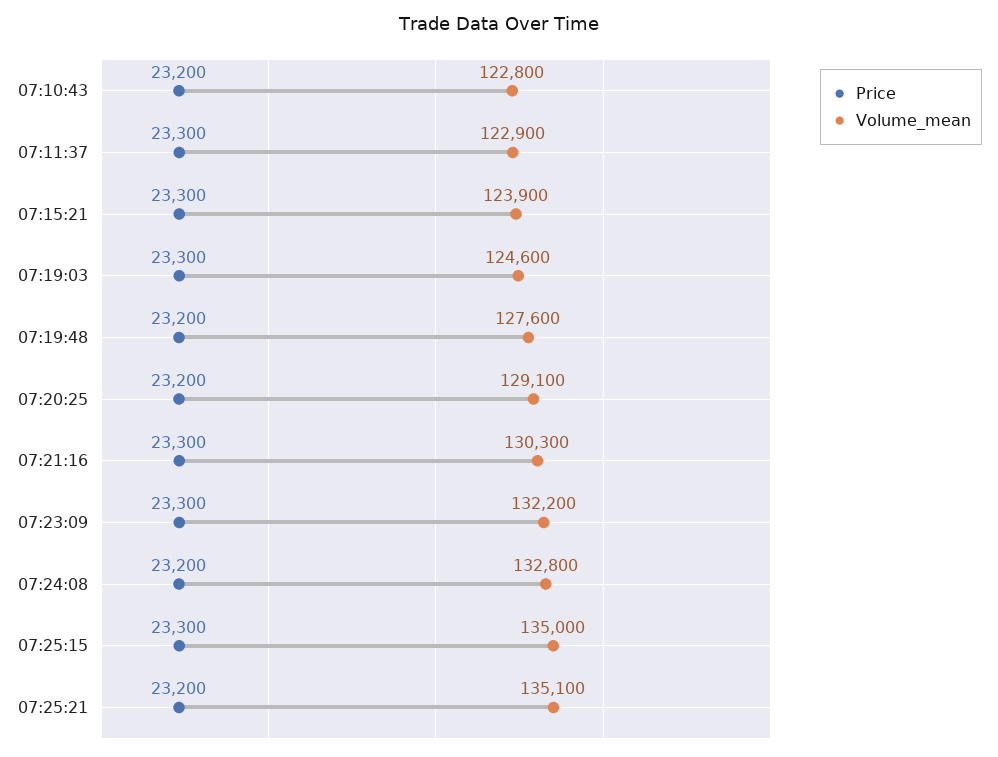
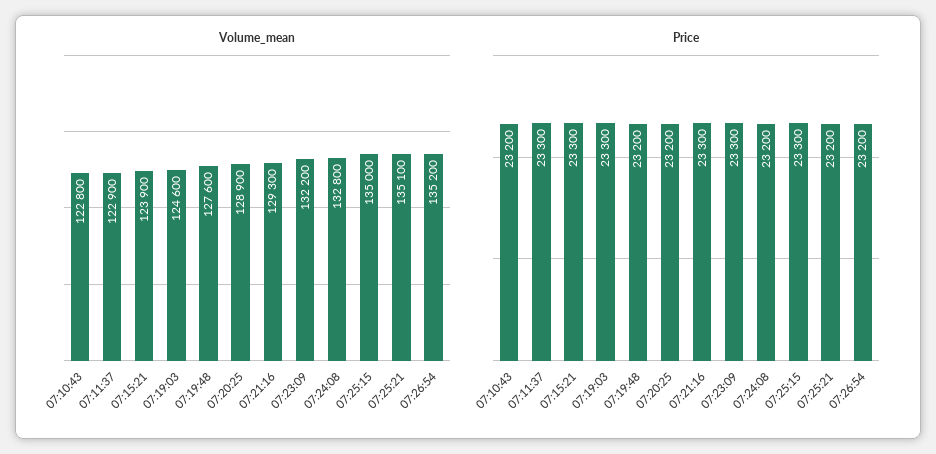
Volume_mean, 07:20:25: 129100 -> 128900
Volume_mean, 07:21:16: 130300 -> 129300
Volume_mean, 07:26:54: none -> 135200
Price, 07:26:54: none -> 23200

